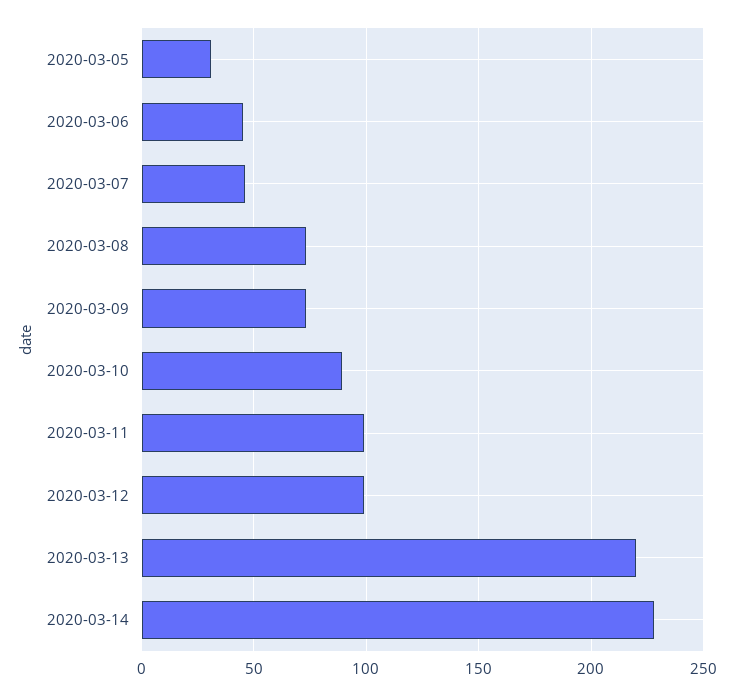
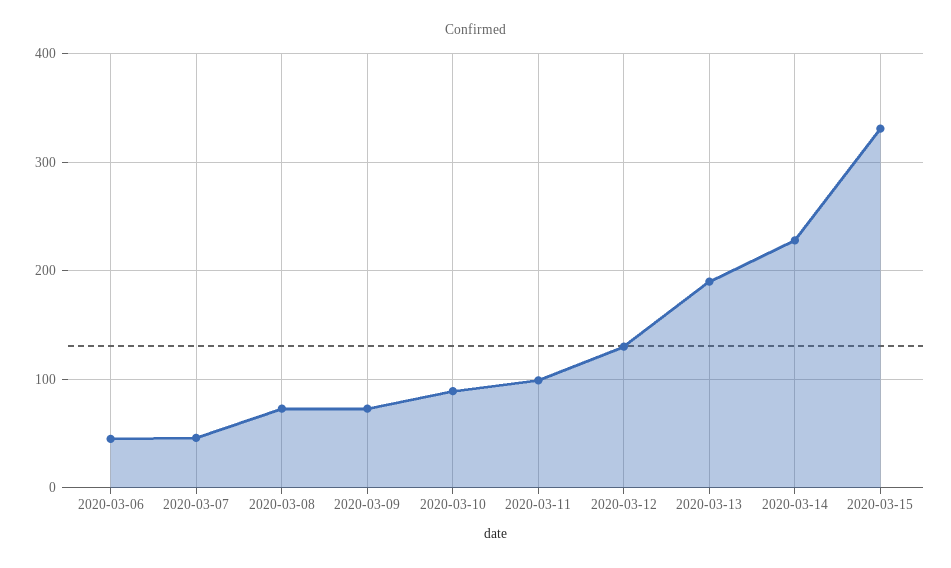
2020-03-05: 30 -> none
2020-03-12: 100 -> 130
2020-03-13: 220 -> 190
2020-03-15: none -> 330

